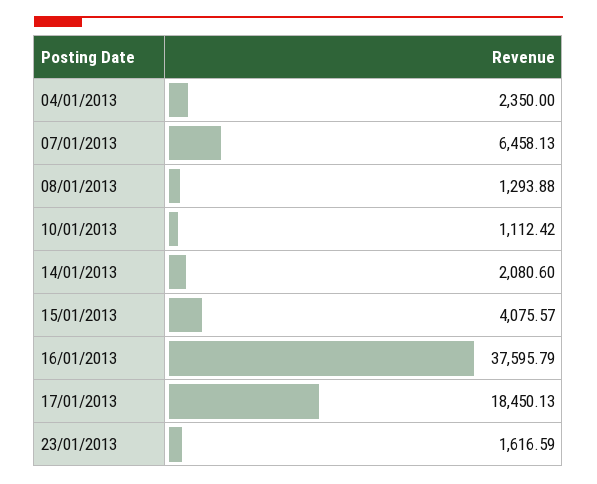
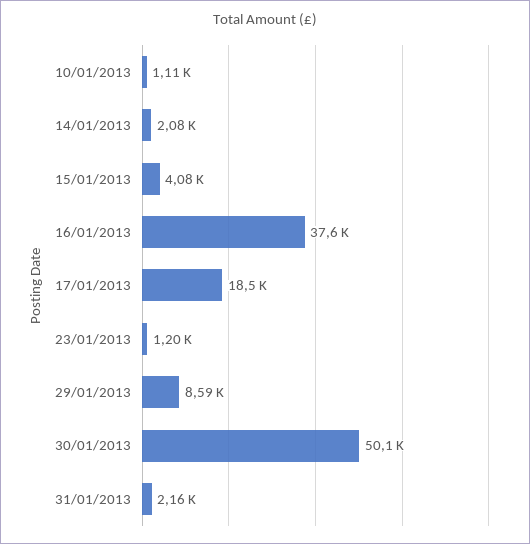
04/01/2013: 2350 -> none
07/01/2013: 6458.13 -> none
08/01/2013: 1293.88 -> none
23/01/2013: 1616.59 -> 1200
29/01/2013: none -> 8590
30/01/2013: none -> 50100
31/01/2013: none -> 2160

